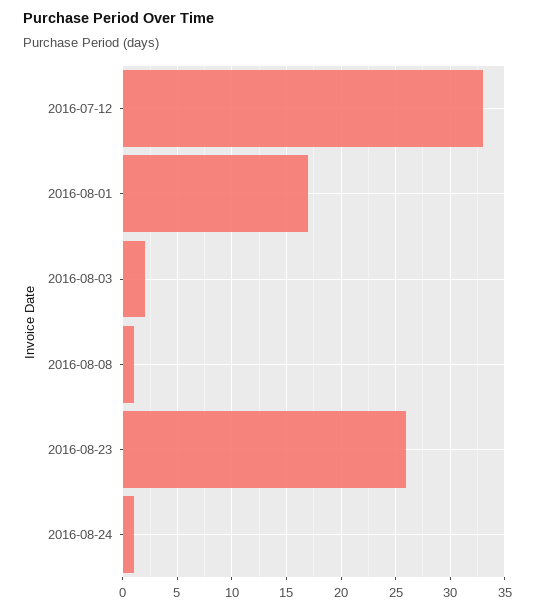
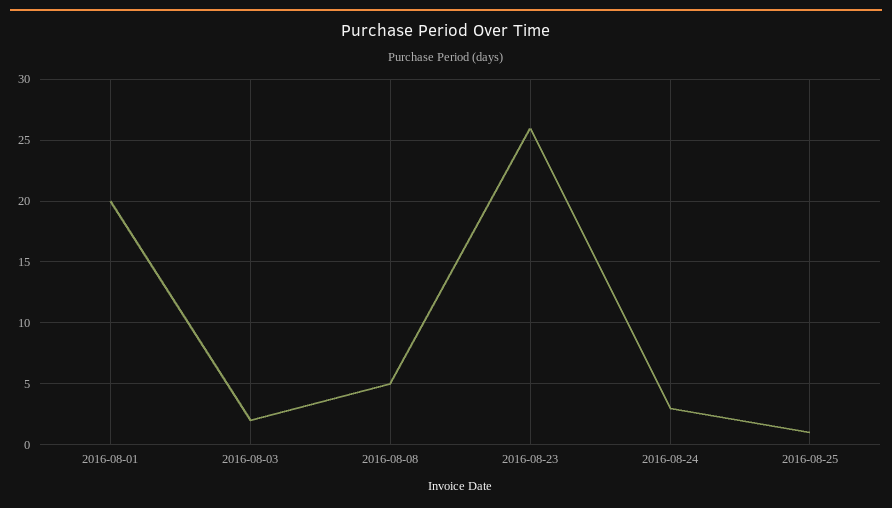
2016-07-12: 33 -> none
2016-08-01: 17 -> 20
2016-08-08: 1 -> 5
2016-08-24: 1 -> 3
2016-08-25: none -> 1

